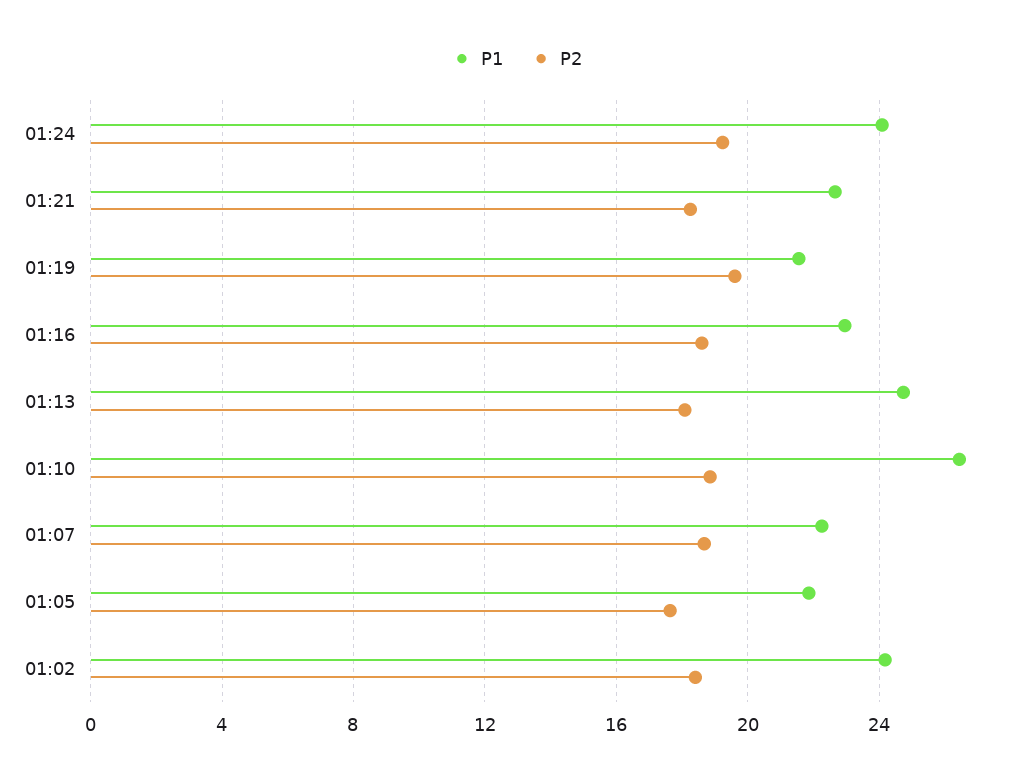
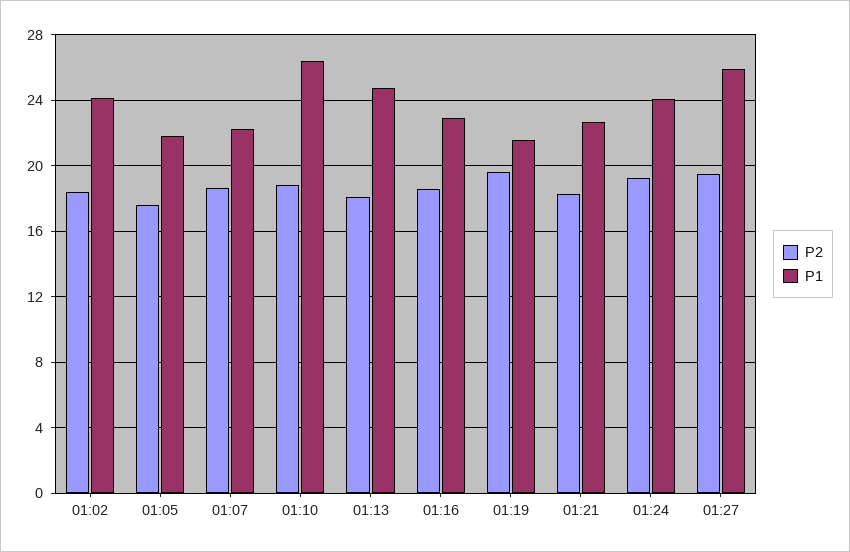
P2, 01:27: none -> 19.5
P1, 01:27: none -> 26

